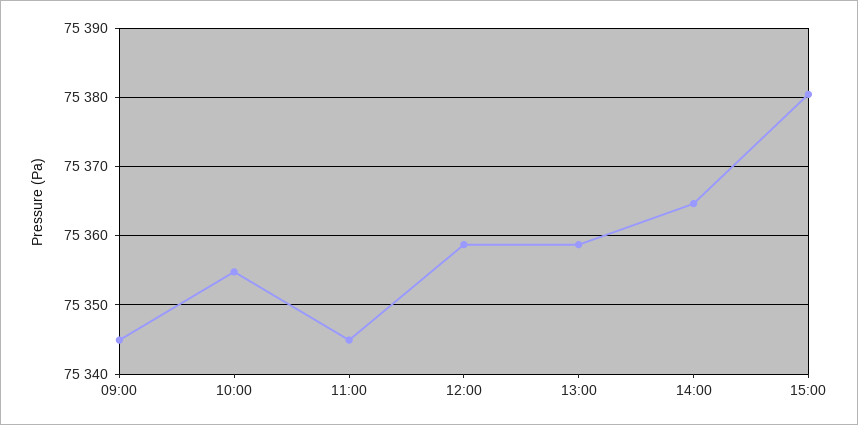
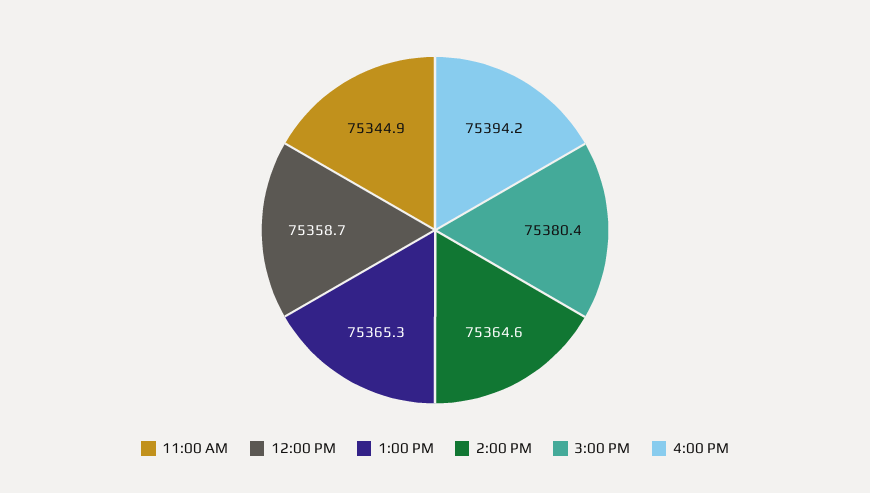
09:00: 75345 -> none
10:00: 75355 -> none
13:00: 75359 -> 75365.3
4:00 PM: none -> 75394.2

